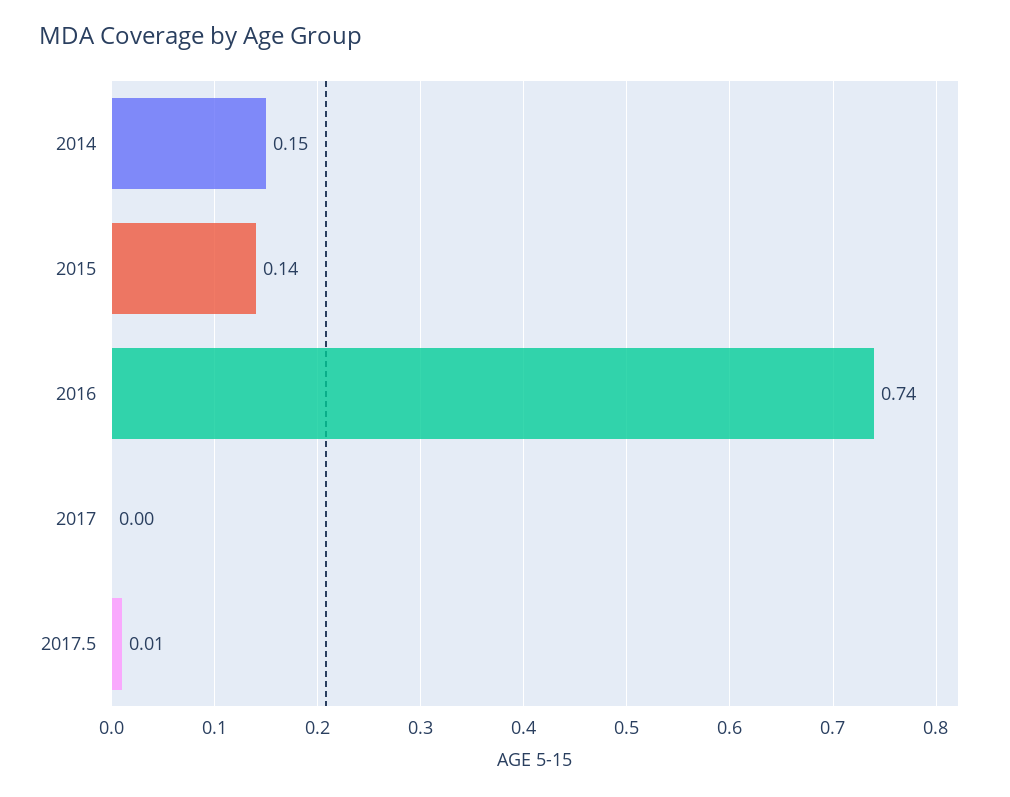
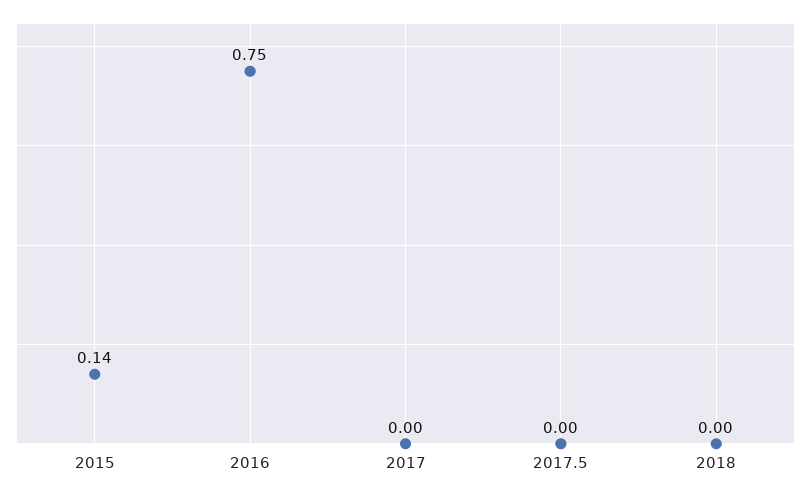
2014: 0.15 -> none
2016: 0.74 -> 0.75
2017.5: 0.01 -> 0
2018: none -> 0

